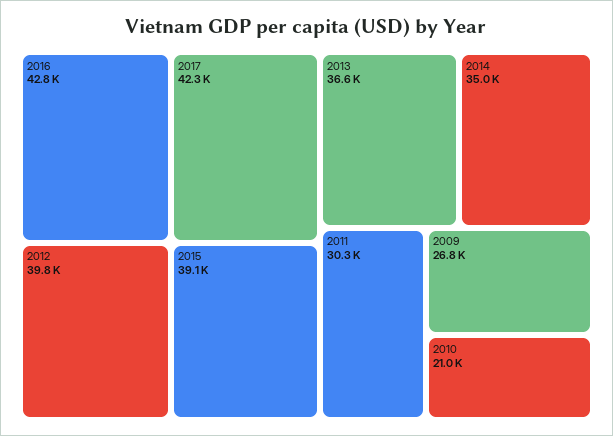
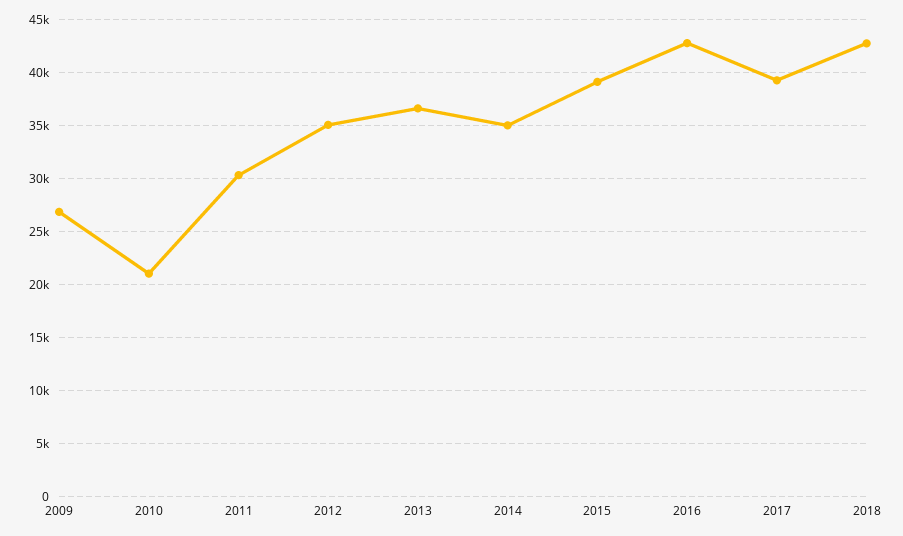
2017: 42300 -> 39000
2012: 39800 -> 35000
2018: none -> 43000

